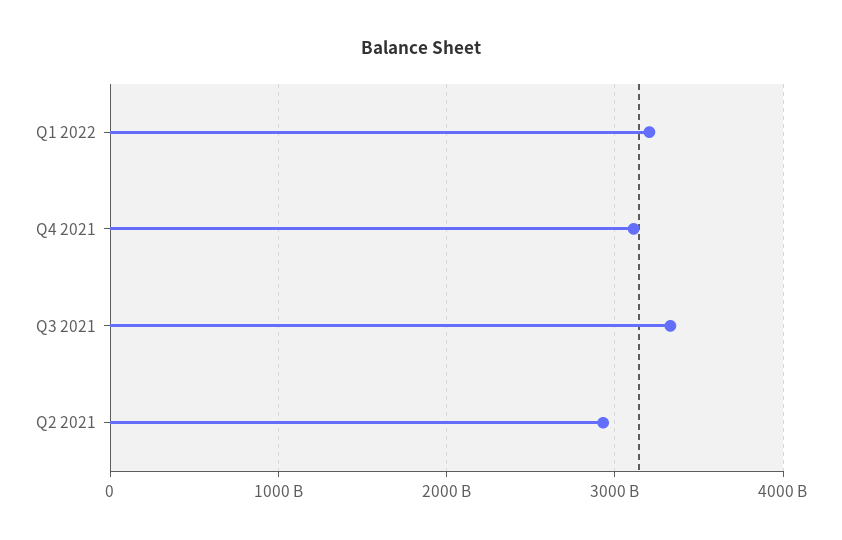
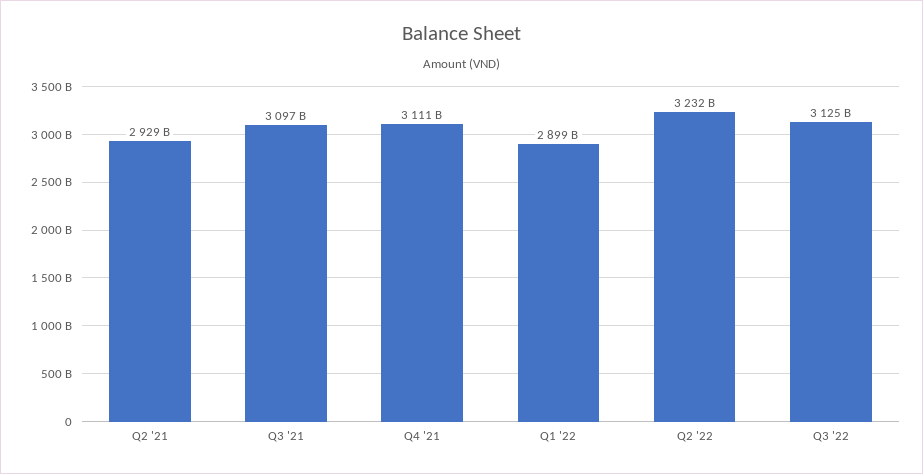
Q1 2022: 3200000000000 -> 2899000000000
Q3 2021: 3300000000000 -> 3097000000000
Q2 '22: none -> 3232000000000
Q3 '22: none -> 3125000000000

